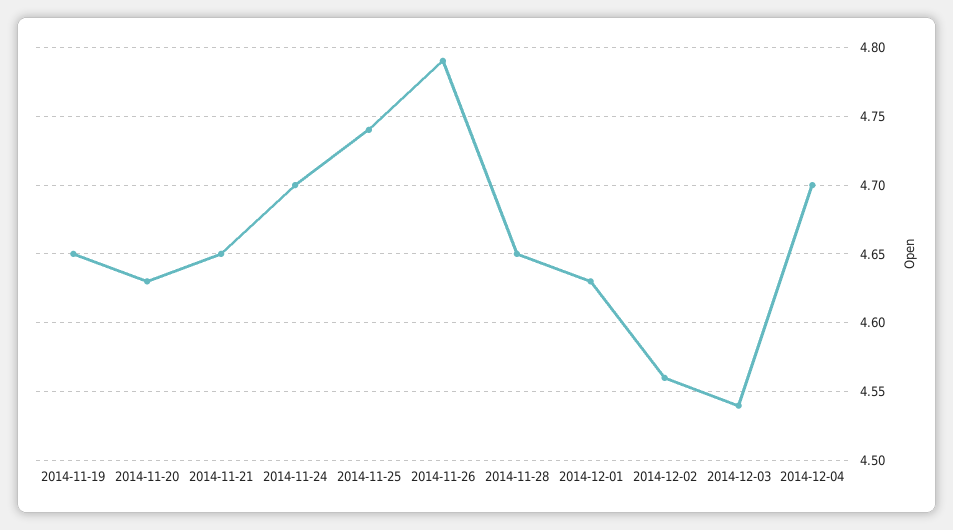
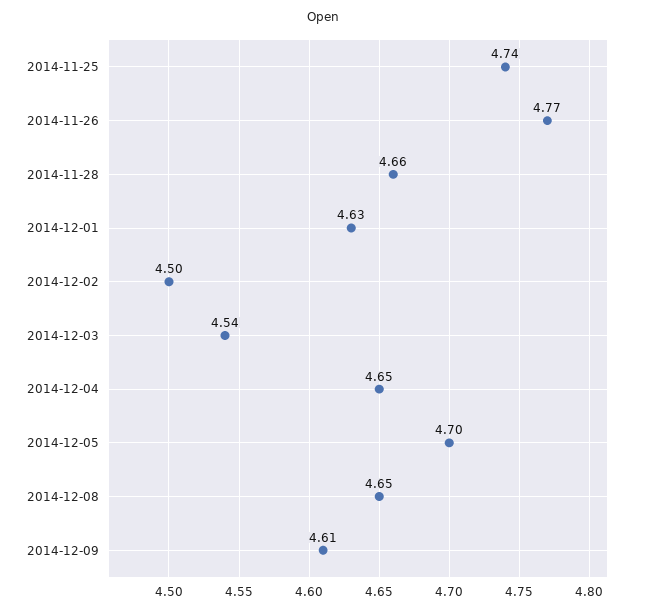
2014-11-19: 4.65 -> none
2014-11-20: 4.63 -> none
2014-11-21: 4.65 -> none
2014-11-24: 4.7 -> none
2014-11-26: 4.79 -> 4.77
2014-11-28: 4.65 -> 4.66
2014-12-02: 4.56 -> 4.5
2014-12-04: 4.7 -> 4.65
2014-12-05: none -> 4.7
2014-12-08: none -> 4.65
2014-12-09: none -> 4.61

